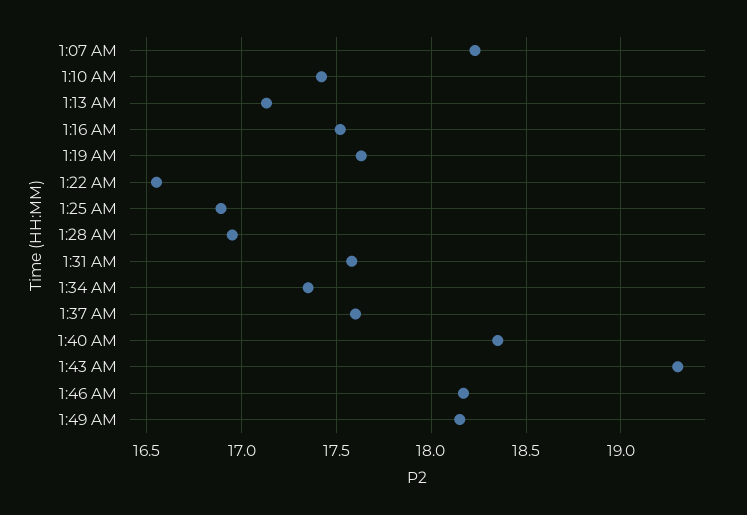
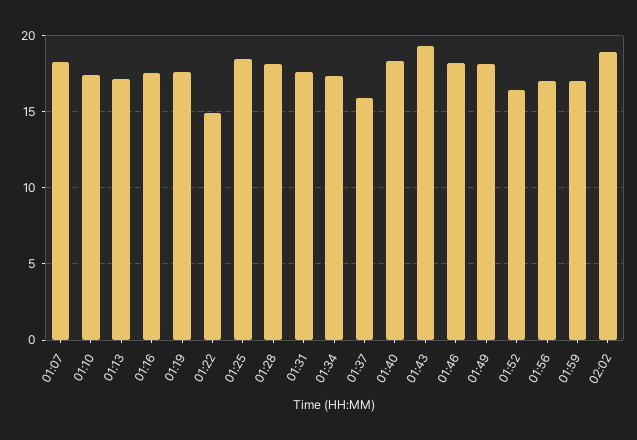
1:22 AM: 16.55 -> 15
1:25 AM: 16.9 -> 18.5
1:28 AM: 16.95 -> 18
1:37 AM: 17.6 -> 16
01:52: none -> 16.5
01:56: none -> 17
01:59: none -> 17
02:02: none -> 19

